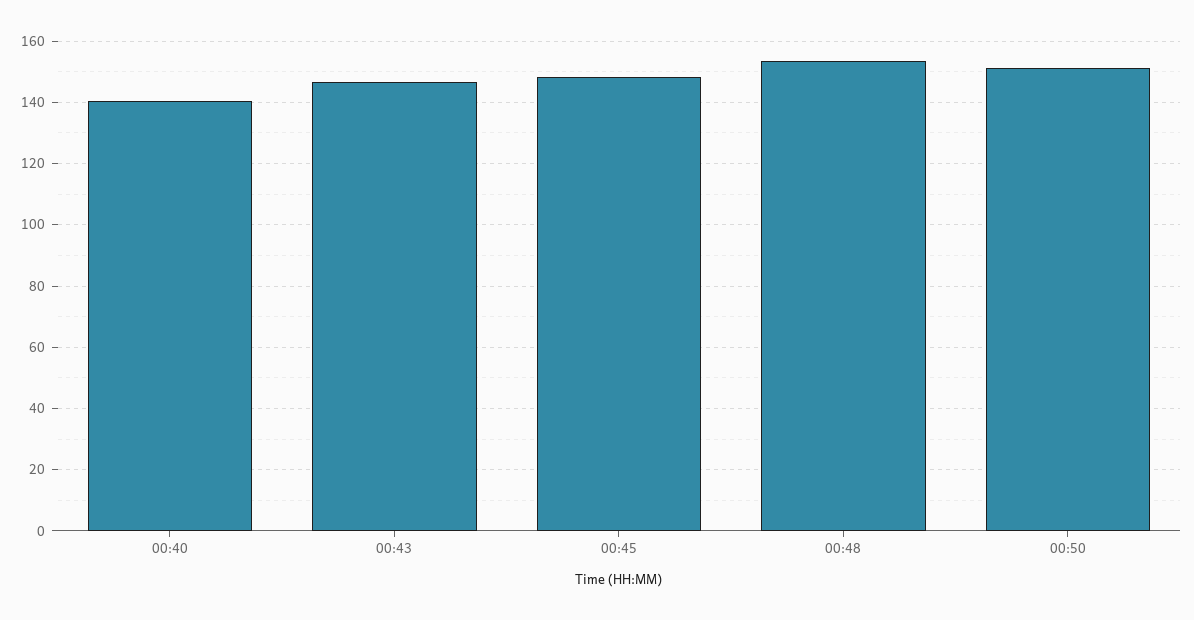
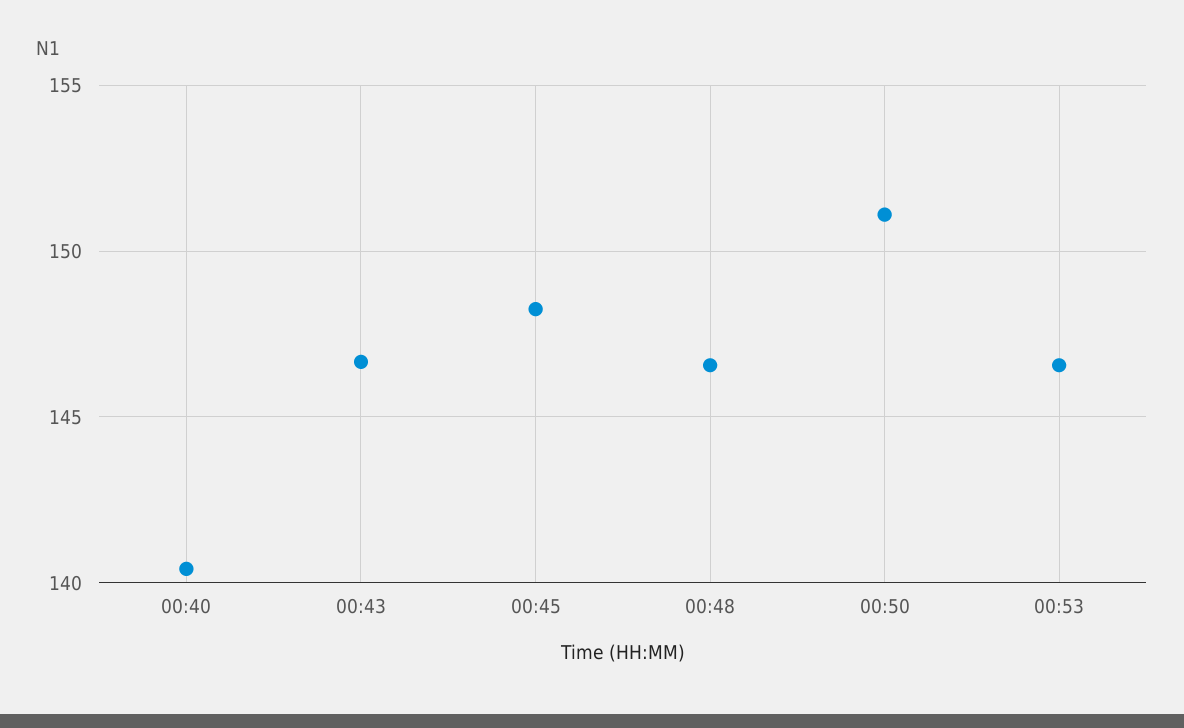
00:48: 154 -> 146.5
00:53: none -> 146.5

